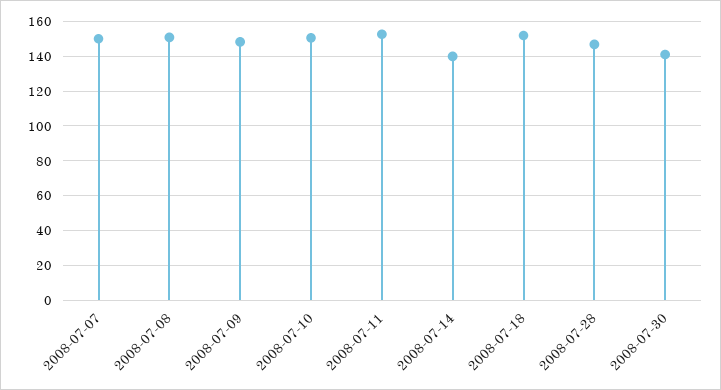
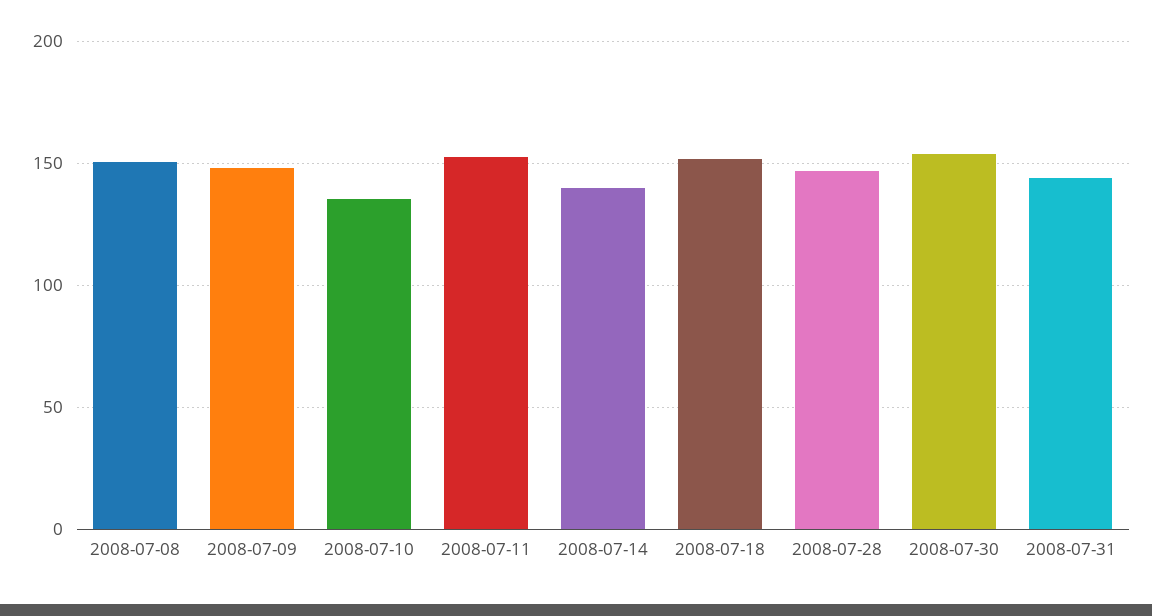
2008-07-07: 150 -> none
2008-07-10: 150 -> 135
2008-07-30: 140 -> 155
2008-07-31: none -> 145

